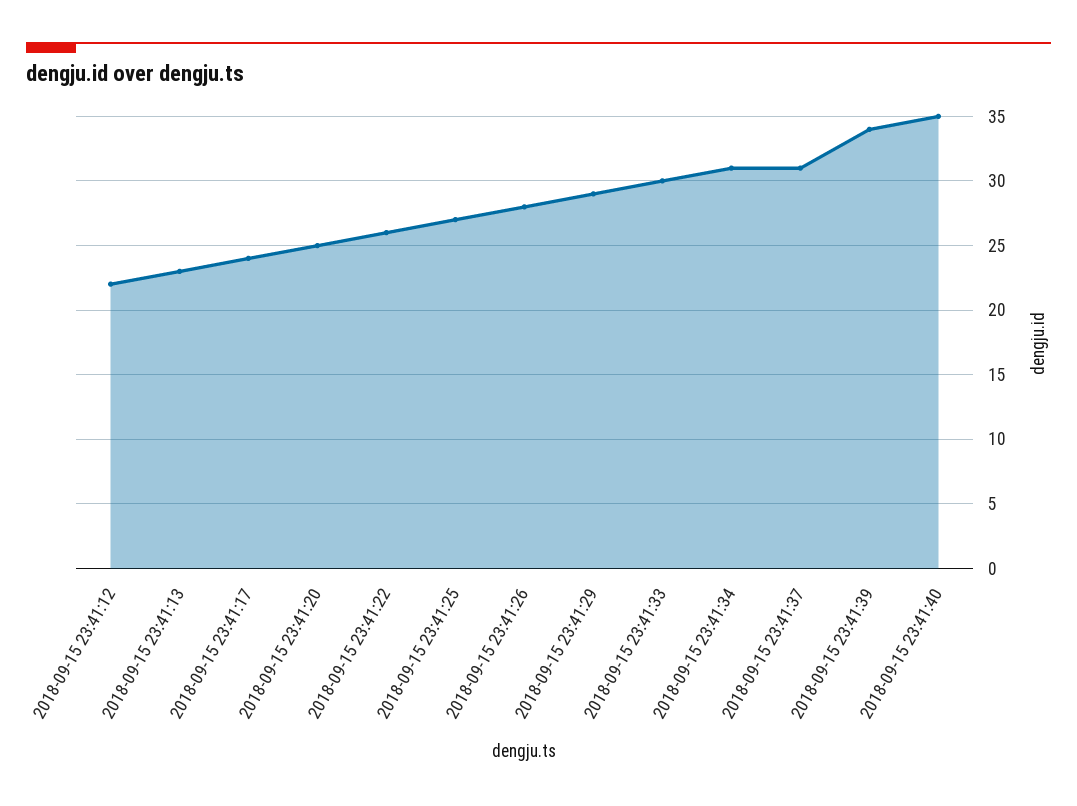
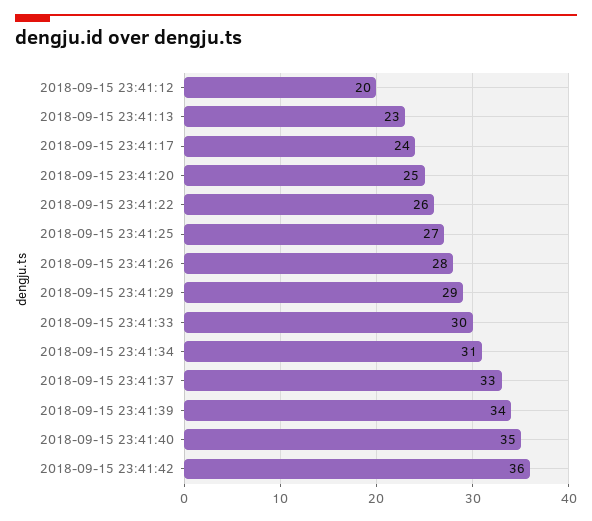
2018-09-15 23:41:12: 22 -> 20
2018-09-15 23:41:37: 31 -> 33
2018-09-15 23:41:42: none -> 36

